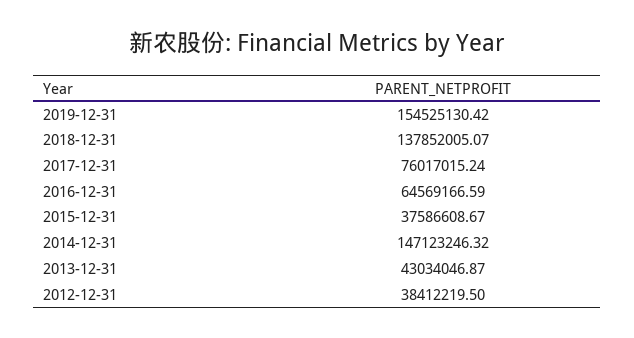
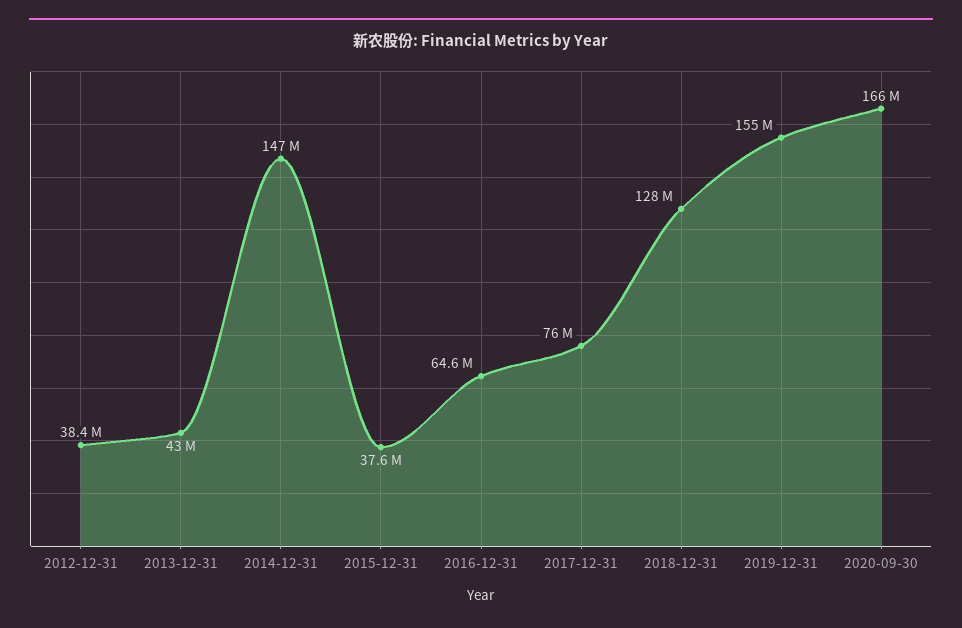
2018-12-31: 137852005.07 -> 128000000
2020-09-30: none -> 166000000

